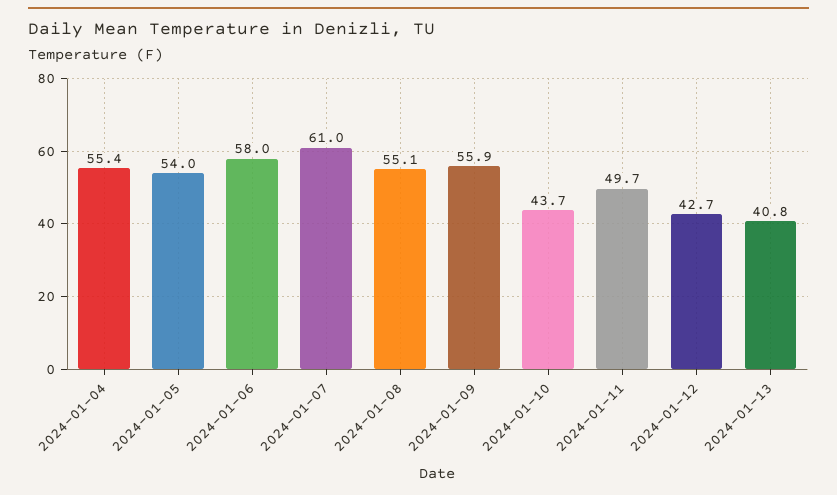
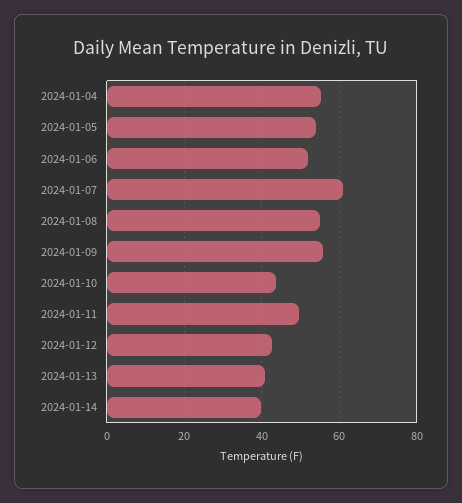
2024-01-06: 58 -> 52
2024-01-14: none -> 40

